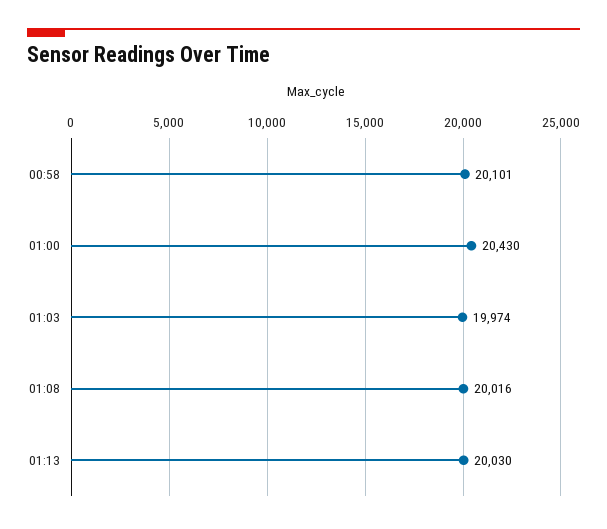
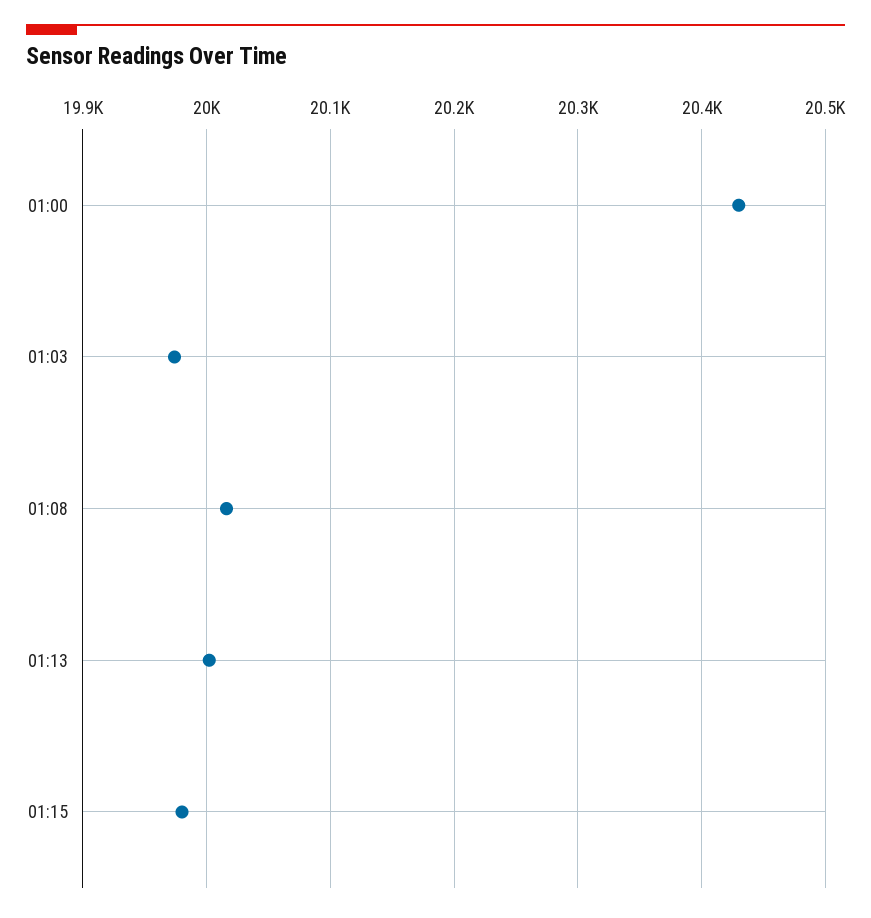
00:58: 20101 -> none
01:13: 20030 -> 20000
01:15: none -> 19980

